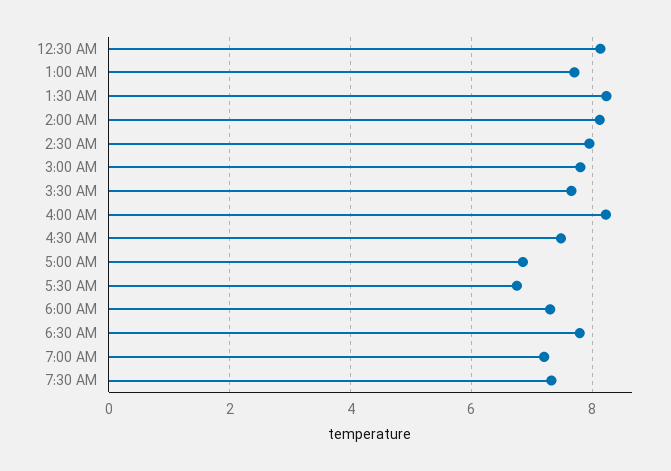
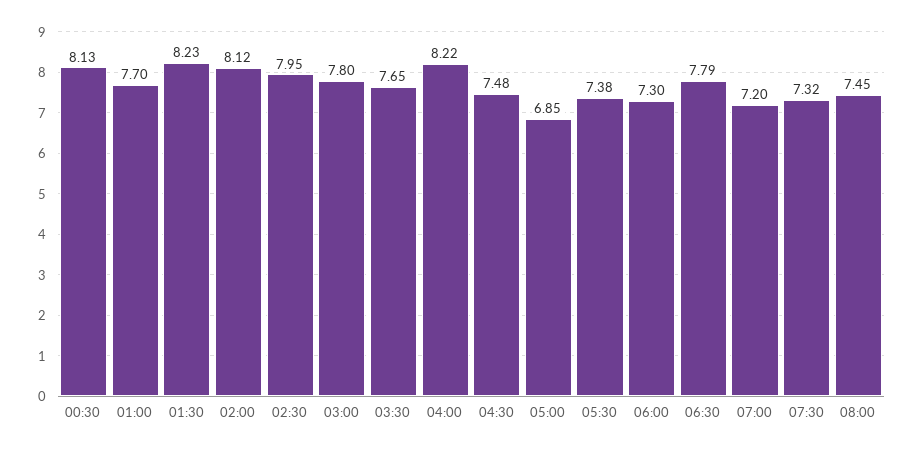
5:30 AM: 6.8 -> 7.38
08:00: none -> 7.45

